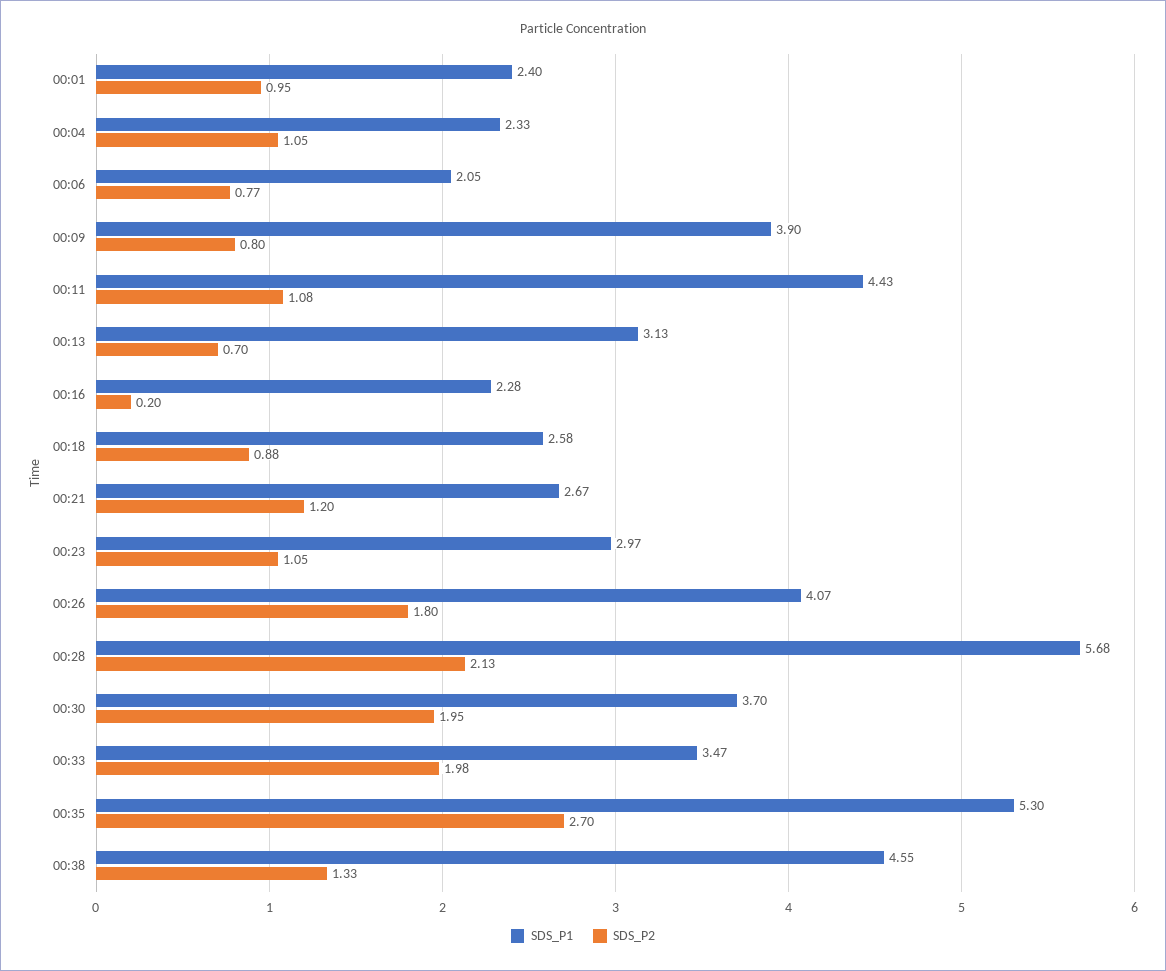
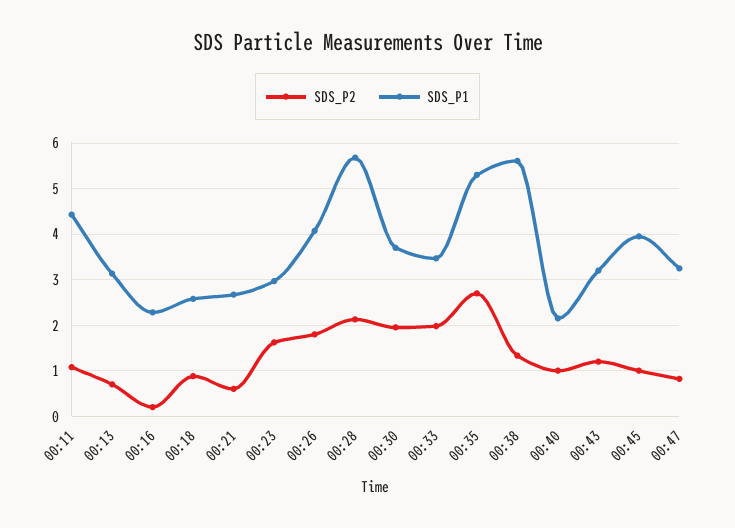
SDS_P1, 00:01: 2.4 -> none
SDS_P2, 00:01: 0.95 -> none
SDS_P1, 00:04: 2.33 -> none
SDS_P2, 00:04: 1.05 -> none
SDS_P1, 00:06: 2.05 -> none
SDS_P2, 00:06: 0.77 -> none
SDS_P1, 00:09: 3.9 -> none
SDS_P2, 00:09: 0.8 -> none
SDS_P2, 00:21: 1.2 -> 0.6
SDS_P2, 00:23: 1.05 -> 1.6
SDS_P1, 00:38: 4.55 -> 5.6
SDS_P2, 00:40: none -> 1
SDS_P1, 00:40: none -> 2.2
SDS_P2, 00:43: none -> 1.2
SDS_P1, 00:43: none -> 3.2
SDS_P2, 00:45: none -> 1
SDS_P1, 00:45: none -> 4
SDS_P2, 00:47: none -> 0.8
SDS_P1, 00:47: none -> 3.2

